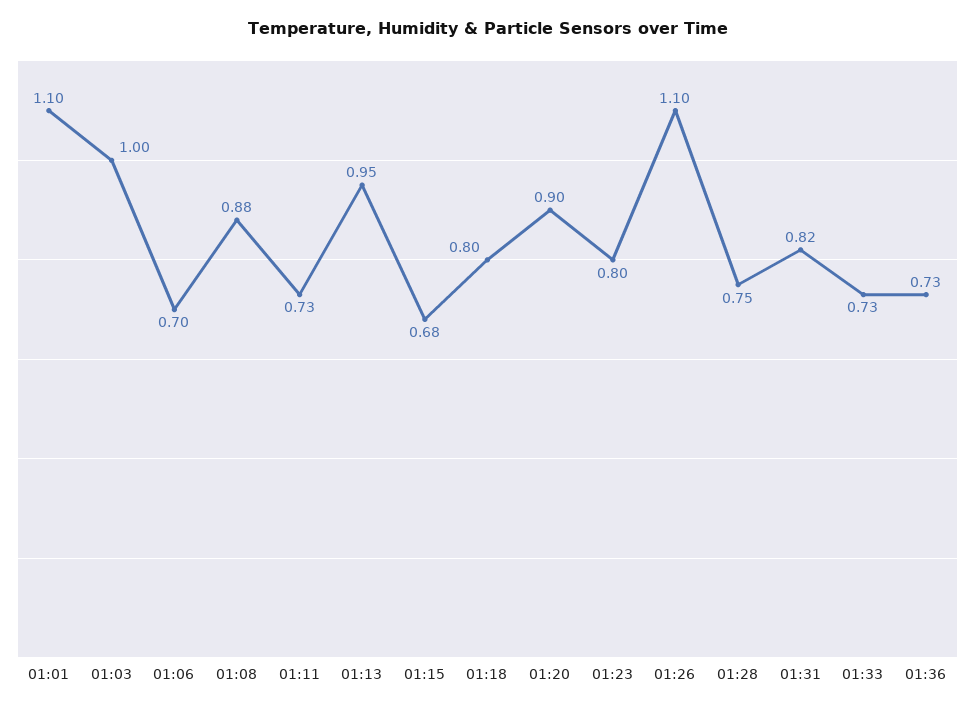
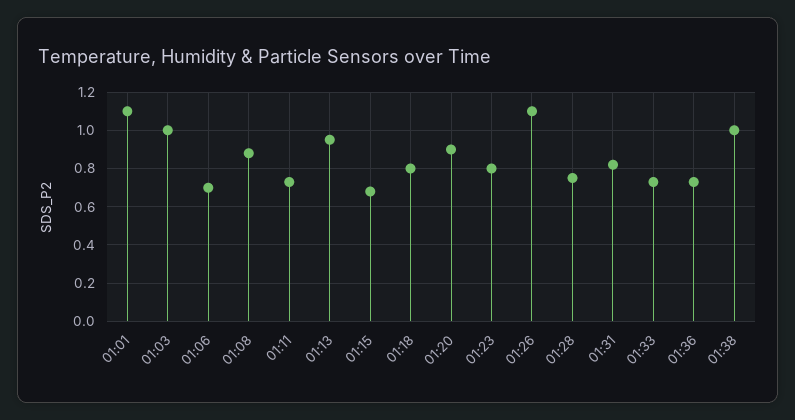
01:38: none -> 1

